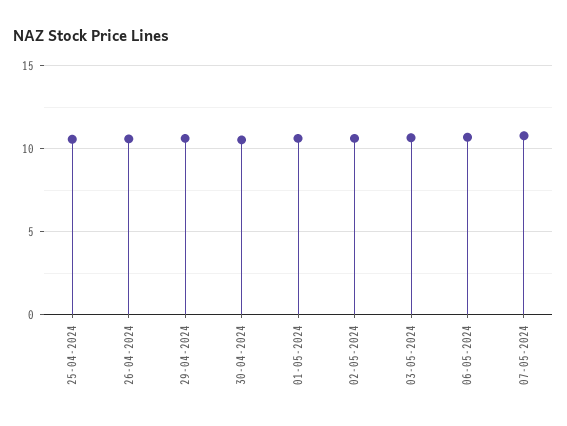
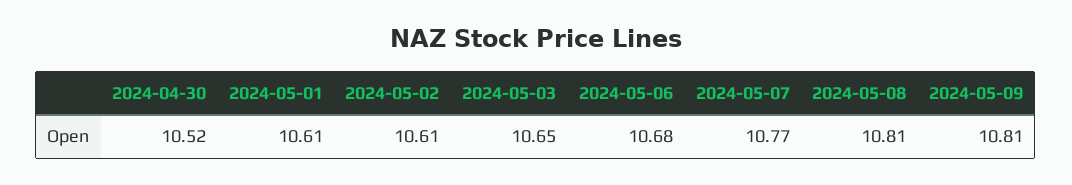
25-04-2024: 10.5 -> none
26-04-2024: 10.5 -> none
29-04-2024: 10.5 -> none
2024-05-08: none -> 10.81
2024-05-09: none -> 10.81

